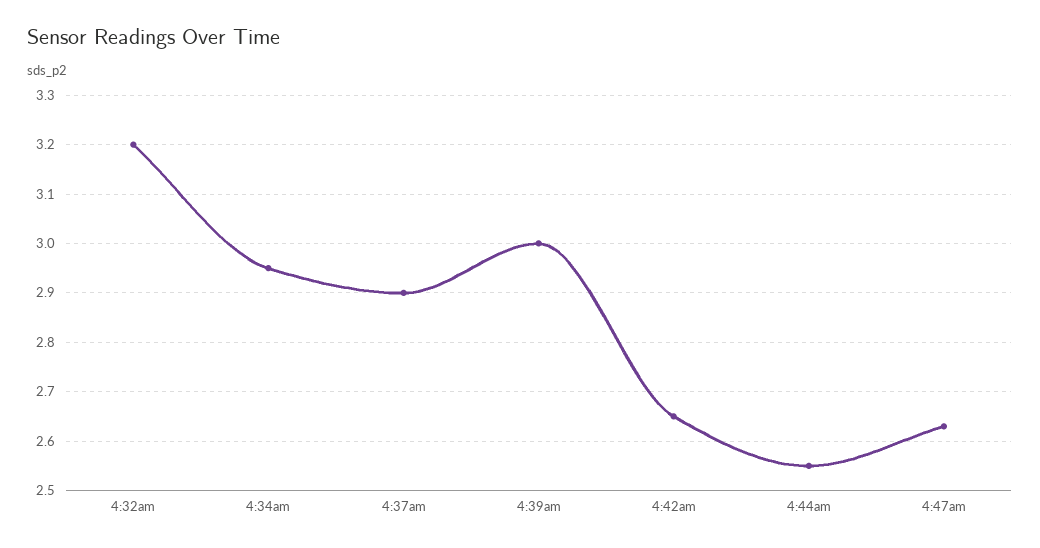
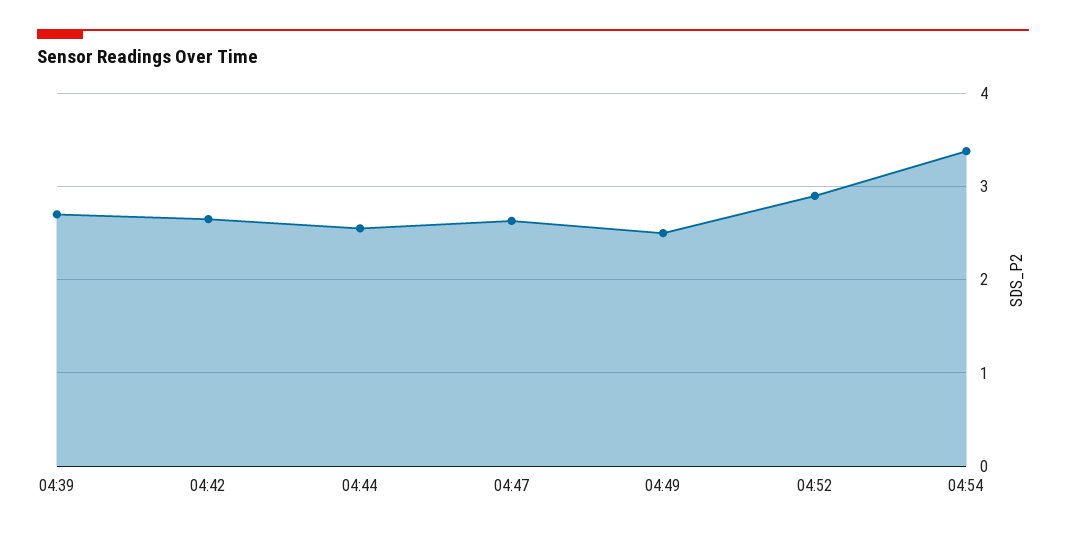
4:32am: 3.2 -> none
4:34am: 2.95 -> none
4:37am: 2.9 -> none
4:39am: 3 -> 2.7
04:49: none -> 2.5
04:52: none -> 2.9
04:54: none -> 3.4

